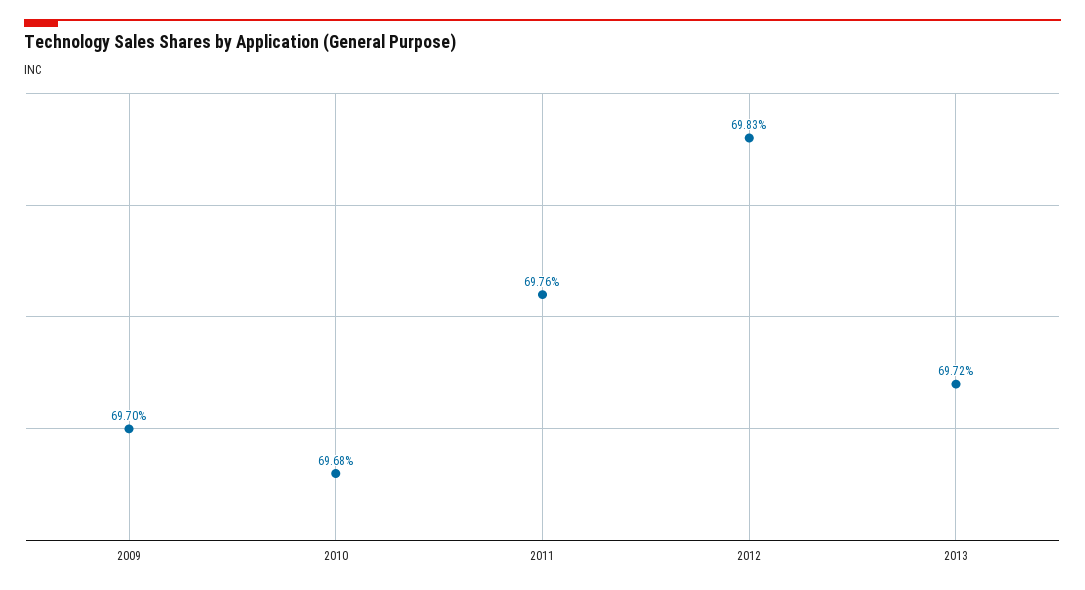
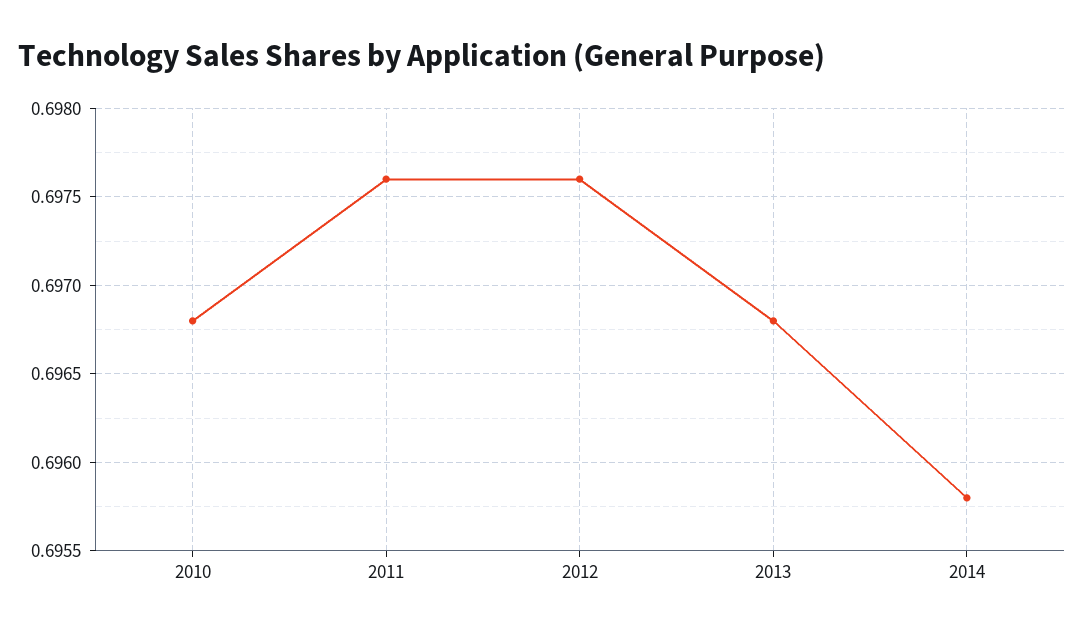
2009: 0.697 -> none
2012: 0.6983 -> 0.6976
2013: 0.6972 -> 0.6968
2014: none -> 0.6958

